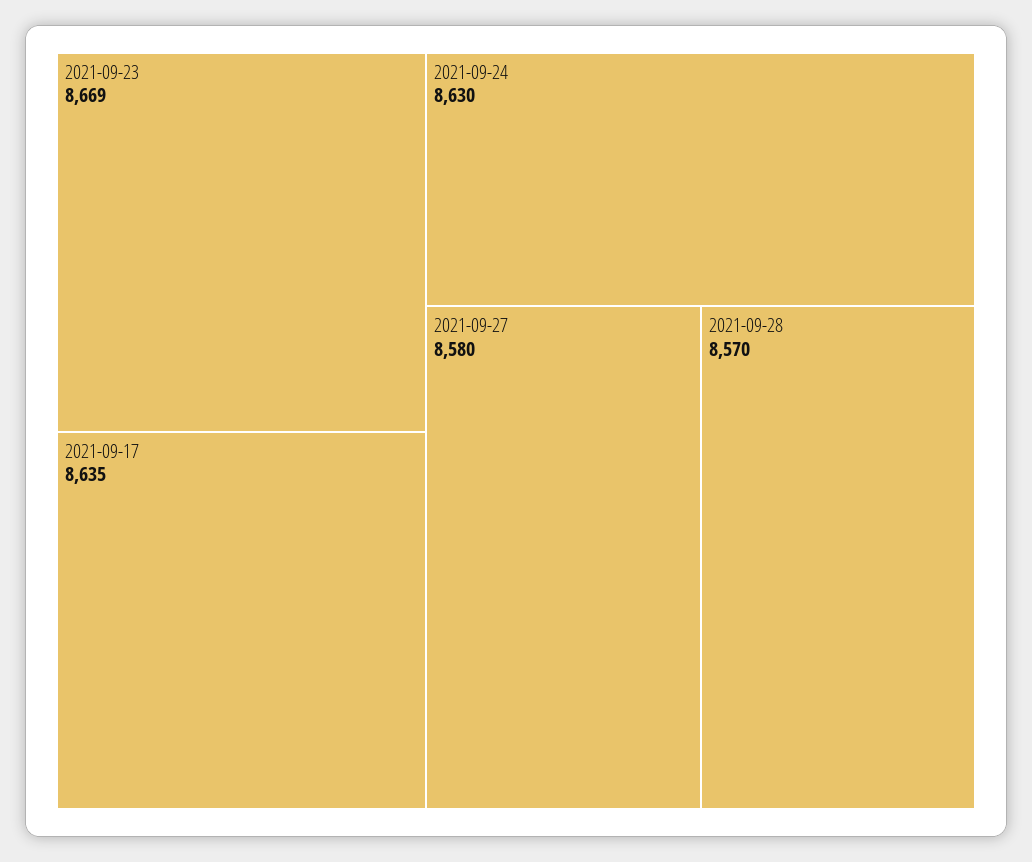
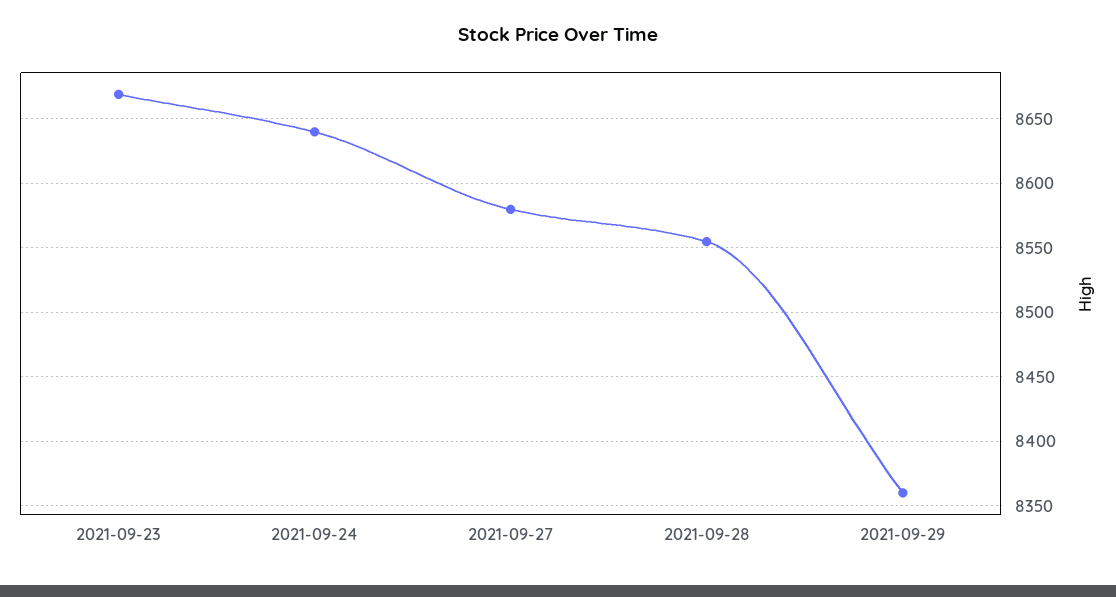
2021-09-17: 8635 -> none
2021-09-24: 8630 -> 8640
2021-09-28: 8570 -> 8555
2021-09-29: none -> 8360

